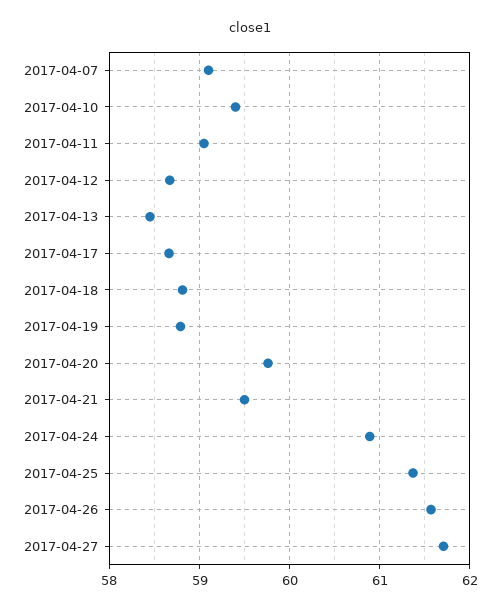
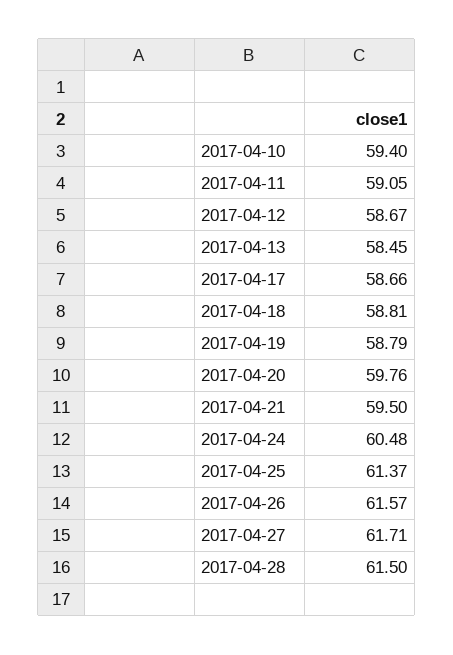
2017-04-07: 59.1 -> none
2017-04-24: 60.9 -> 60.48
2017-04-28: none -> 61.5

